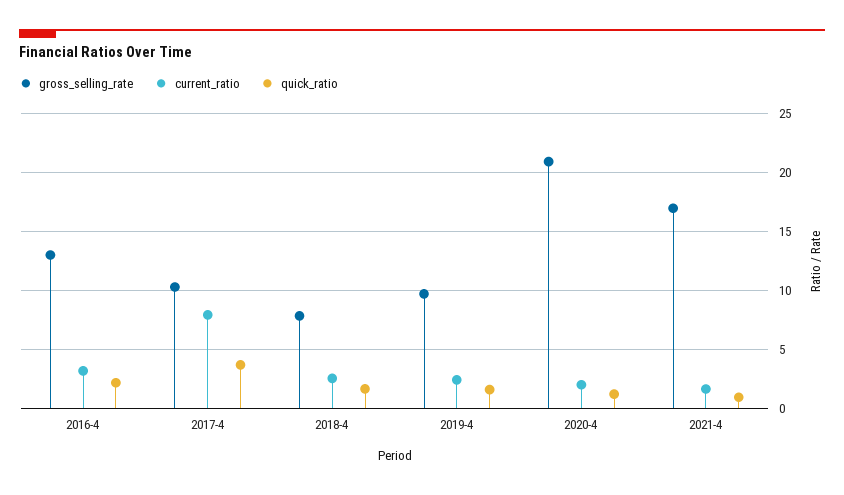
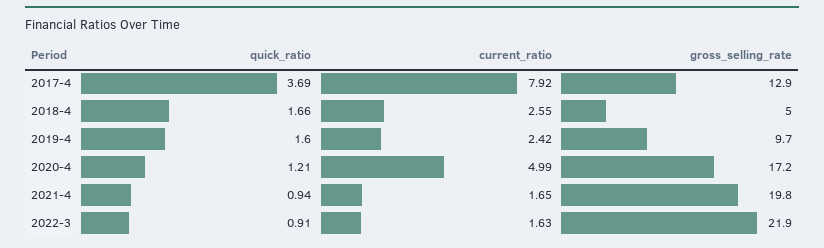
gross_selling_rate, 2016-4: 13 -> none
current_ratio, 2016-4: 3 -> none
quick_ratio, 2016-4: 2 -> none
gross_selling_rate, 2017-4: 10 -> 12.9
gross_selling_rate, 2018-4: 8 -> 5
gross_selling_rate, 2020-4: 21 -> 17.2
current_ratio, 2020-4: 2 -> 4.99
gross_selling_rate, 2021-4: 17 -> 19.8
quick_ratio, 2022-3: none -> 0.91
current_ratio, 2022-3: none -> 1.63
gross_selling_rate, 2022-3: none -> 21.9

